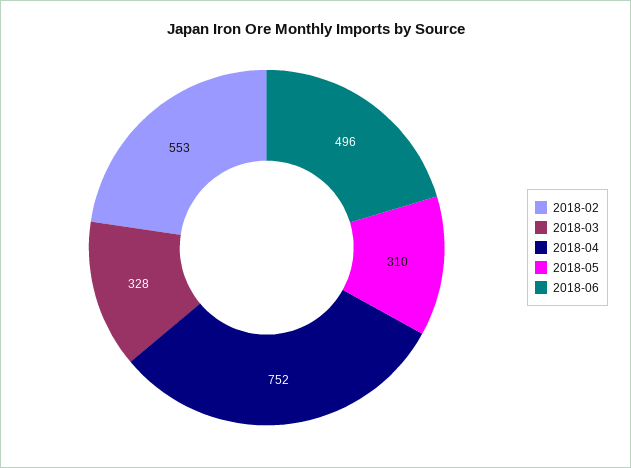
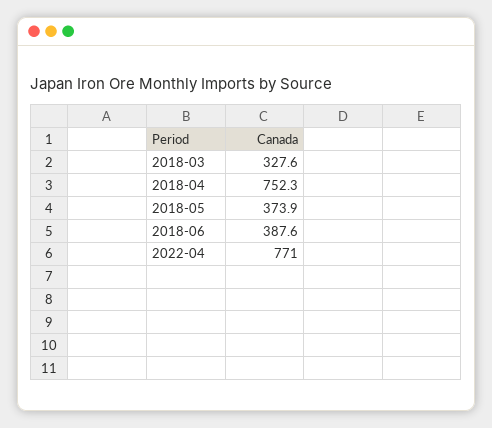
2018-02: 553 -> none
2018-05: 310 -> 373.9
2018-06: 496 -> 387.6
2022-04: none -> 771

